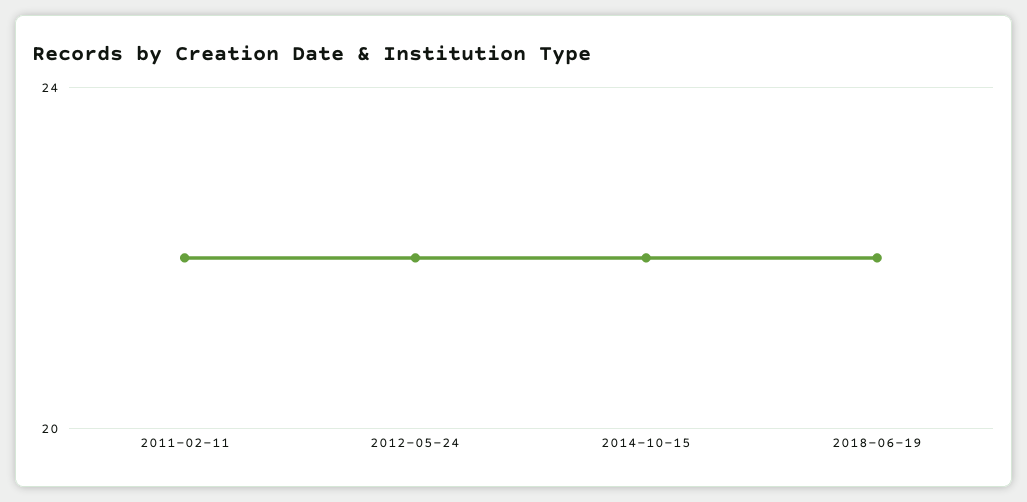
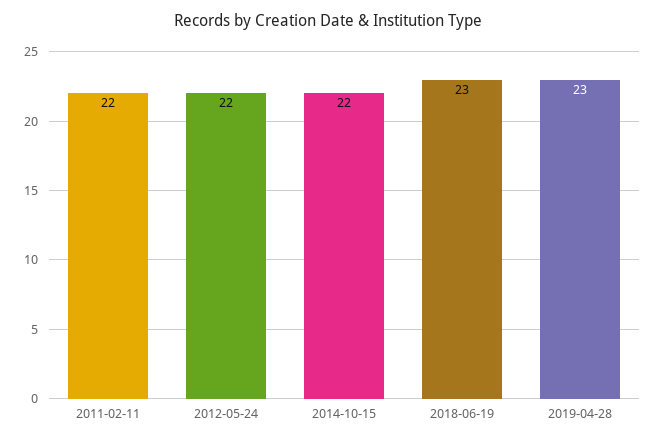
2018-06-19: 22 -> 23
2019-04-28: none -> 23

